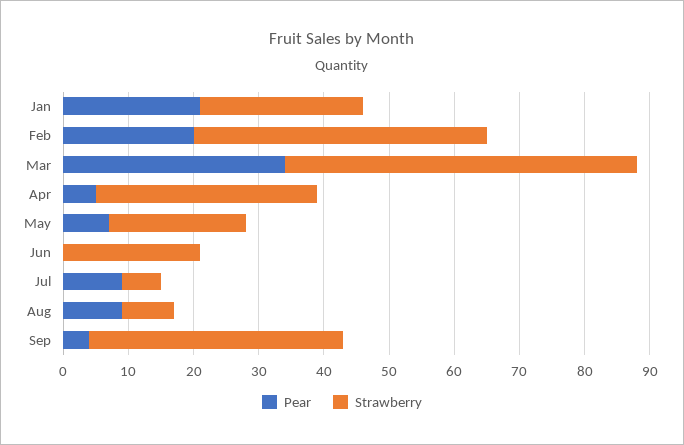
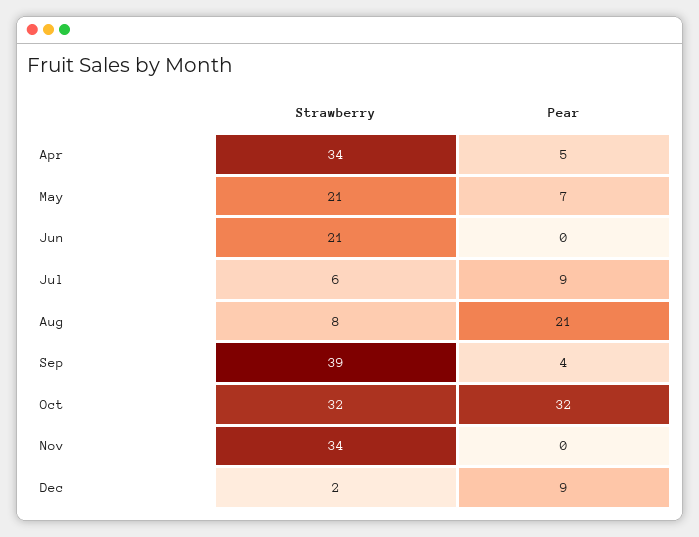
Pear, Jan: 20 -> none
Strawberry, Jan: 25 -> none
Pear, Feb: 20 -> none
Strawberry, Feb: 45 -> none
Pear, Mar: 35 -> none
Strawberry, Mar: 55 -> none
Pear, Aug: 10 -> 21
Strawberry, Oct: none -> 32
Pear, Oct: none -> 32
Strawberry, Nov: none -> 34
Pear, Nov: none -> 0
Strawberry, Dec: none -> 2
Pear, Dec: none -> 9

